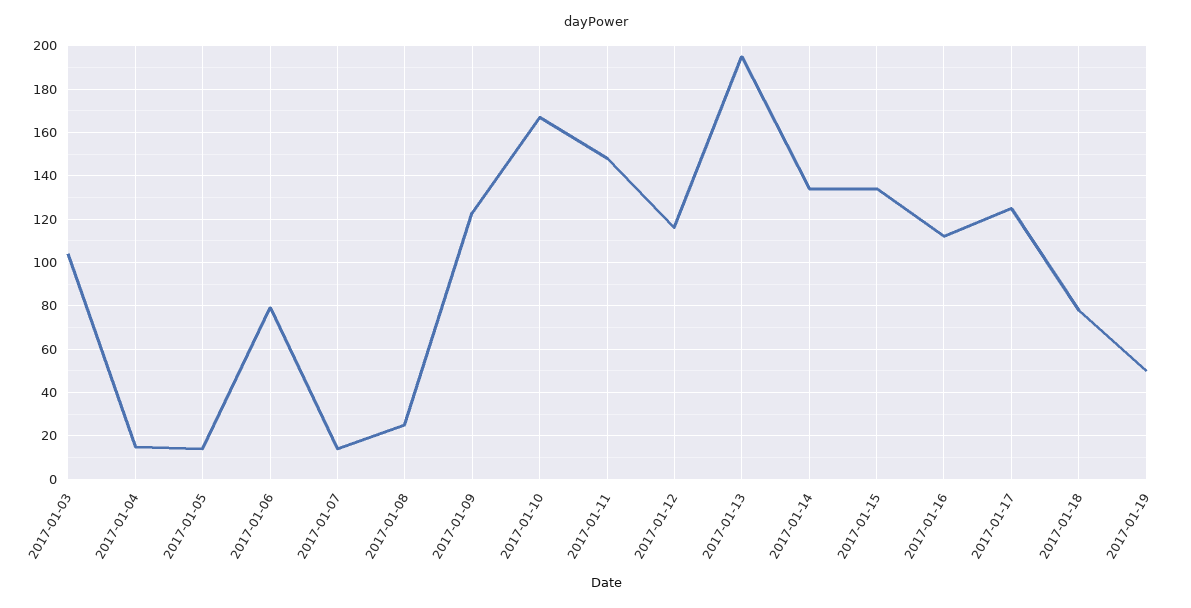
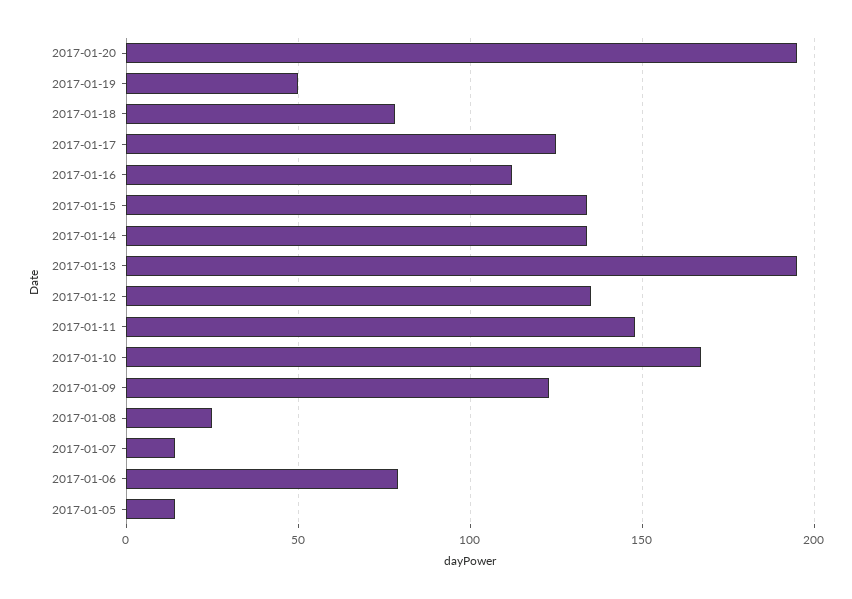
2017-01-03: 105 -> none
2017-01-04: 15 -> none
2017-01-12: 115 -> 135
2017-01-20: none -> 195

